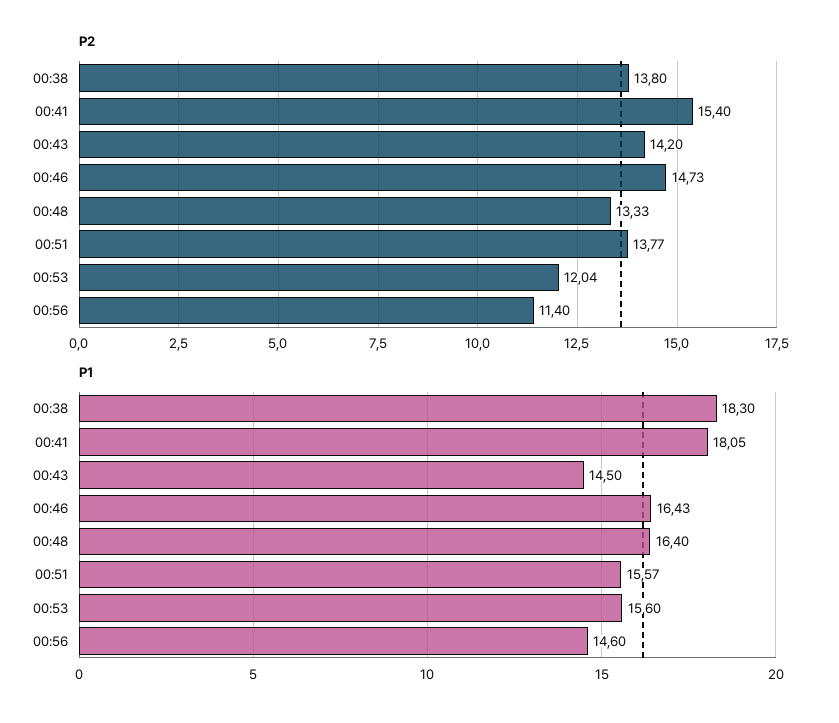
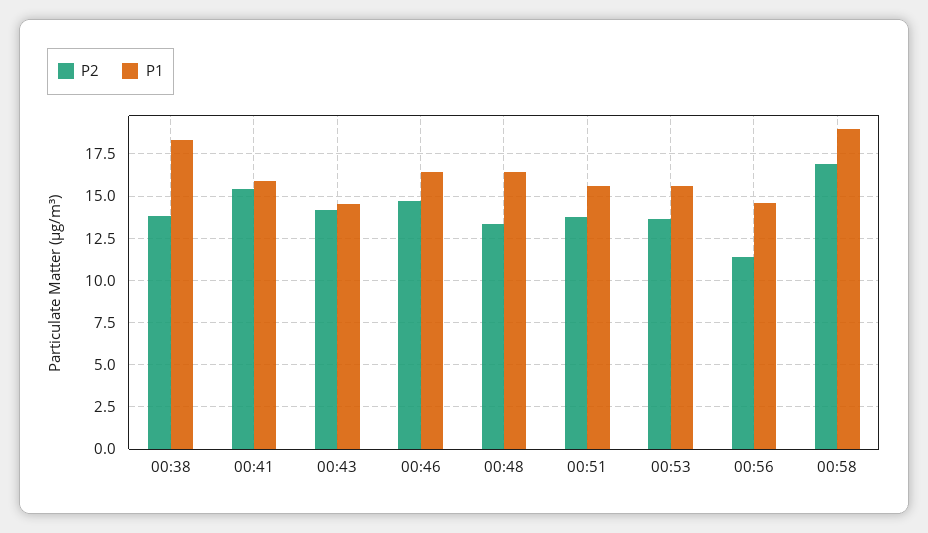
P2, 00:53: 12.04 -> 13.5
P1, 00:41: 18.05 -> 16
P2, 00:58: none -> 17
P1, 00:58: none -> 19

